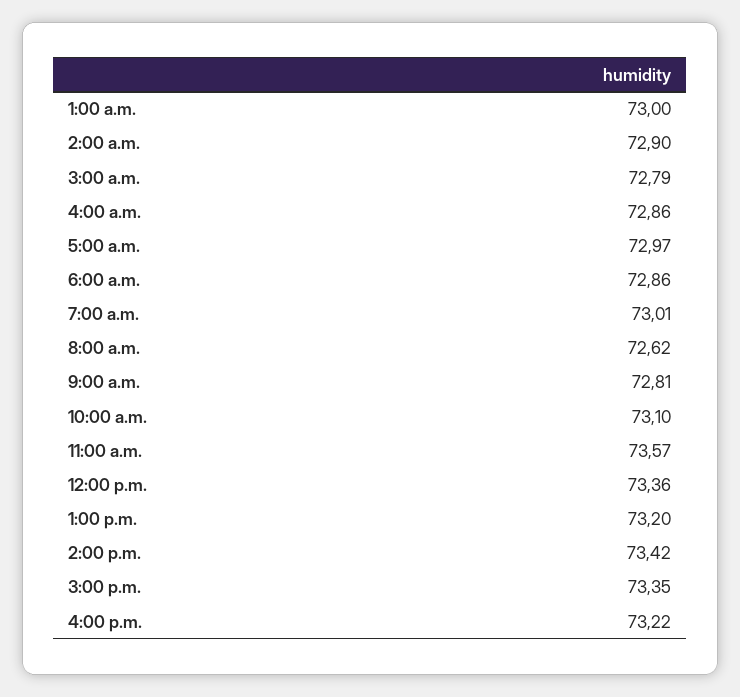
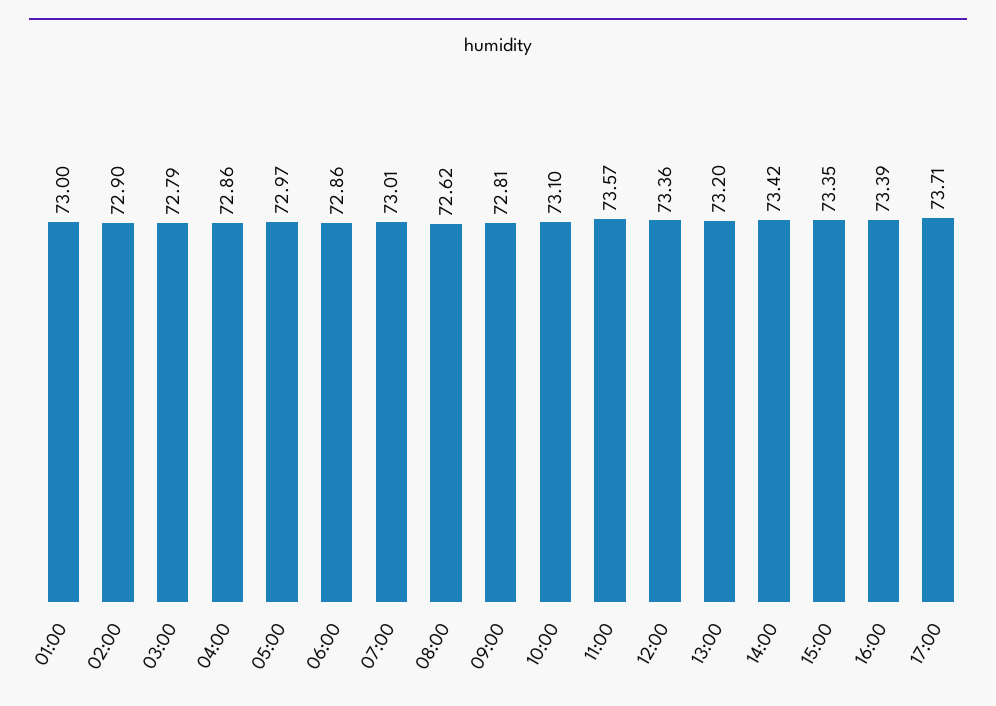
4:00 p.m.: 73.22 -> 73.39
17:00: none -> 73.71

